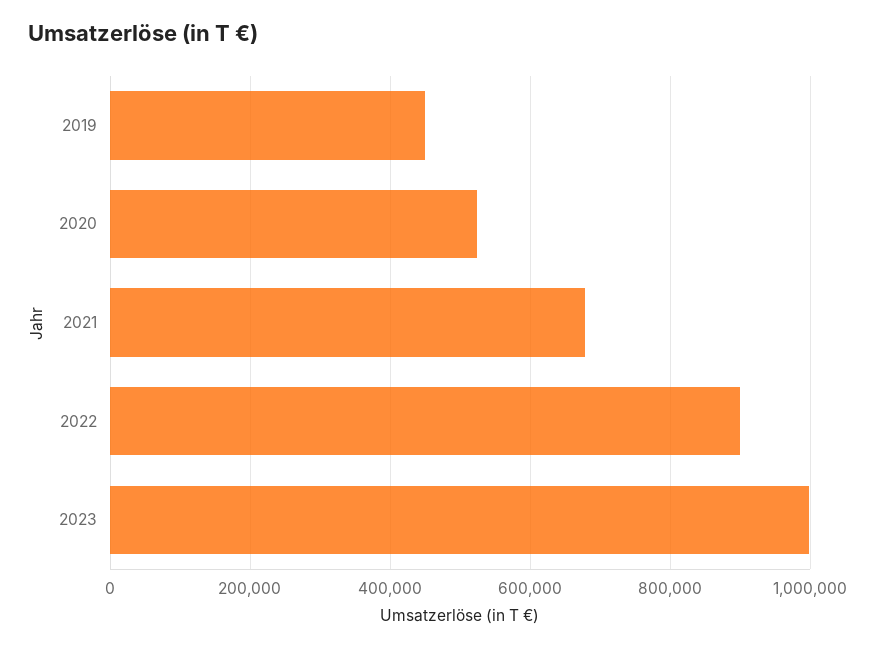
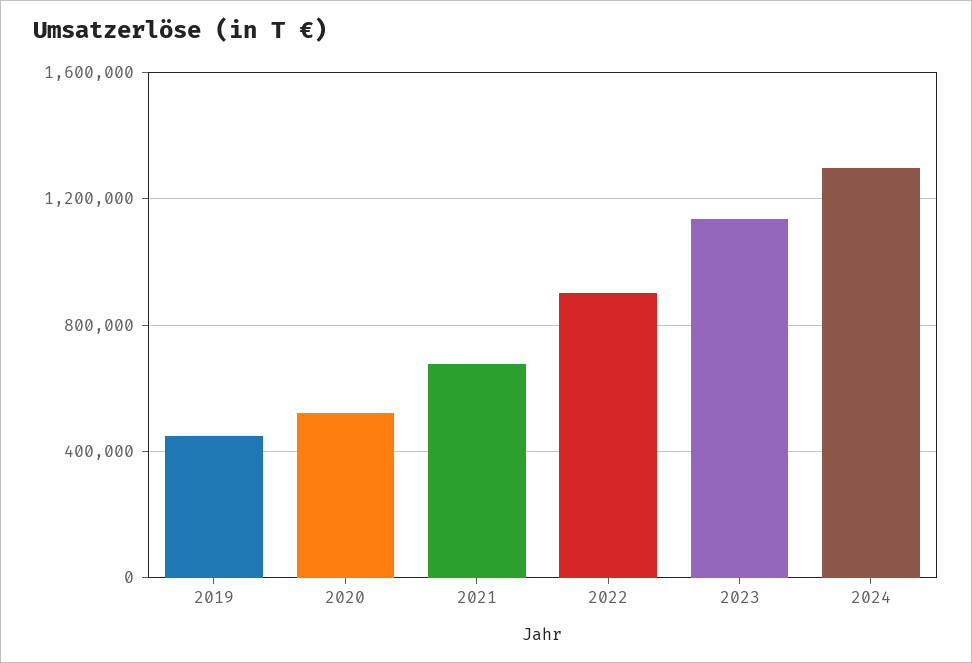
2023: 1000000 -> 1150000
2024: none -> 1300000

